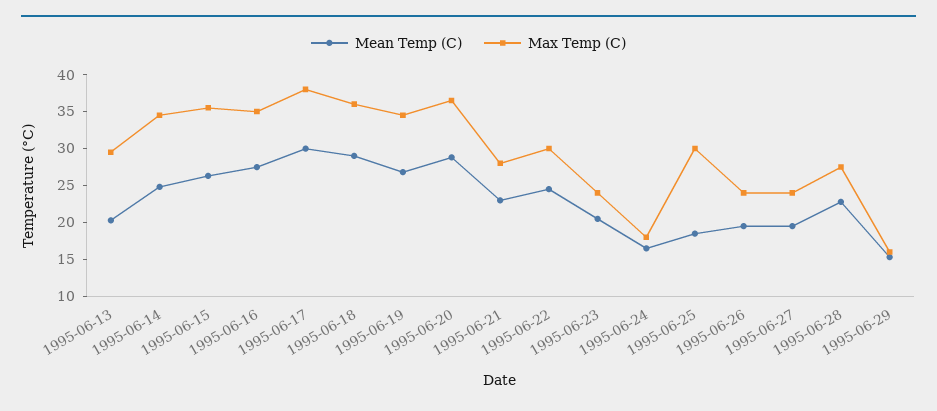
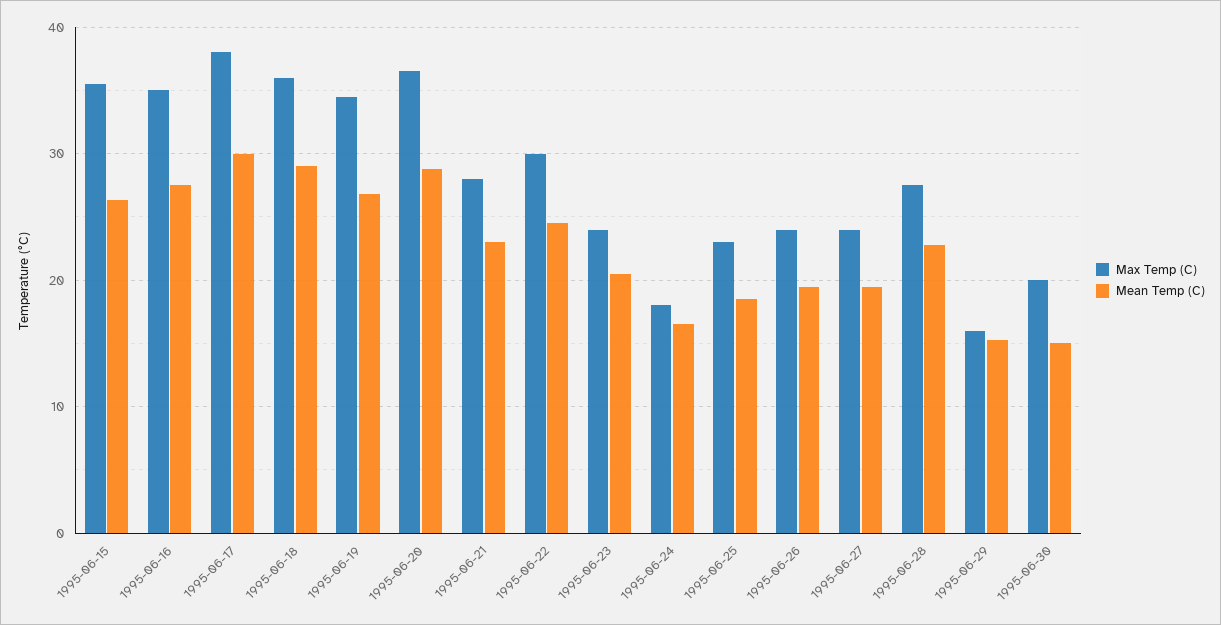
Mean Temp (C), 1995-06-13: 20 -> none
Max Temp (C), 1995-06-13: 30 -> none
Mean Temp (C), 1995-06-14: 25 -> none
Max Temp (C), 1995-06-14: 35 -> none
Max Temp (C), 1995-06-25: 30 -> 23
Max Temp (C), 1995-06-30: none -> 20
Mean Temp (C), 1995-06-30: none -> 15

